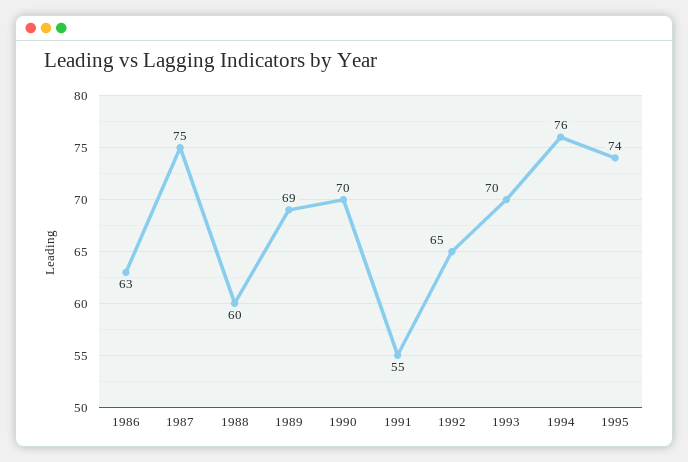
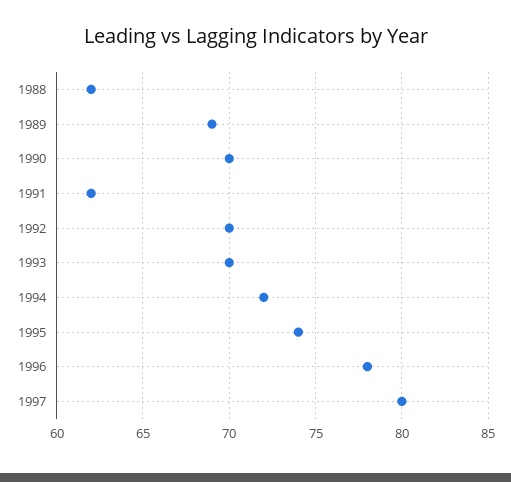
1986: 63 -> none
1987: 75 -> none
1988: 60 -> 62
1991: 55 -> 62
1992: 65 -> 70
1994: 76 -> 72
1996: none -> 78
1997: none -> 80

